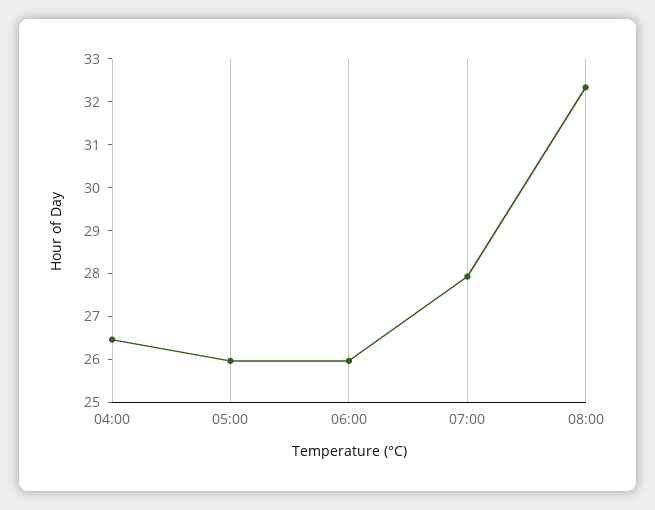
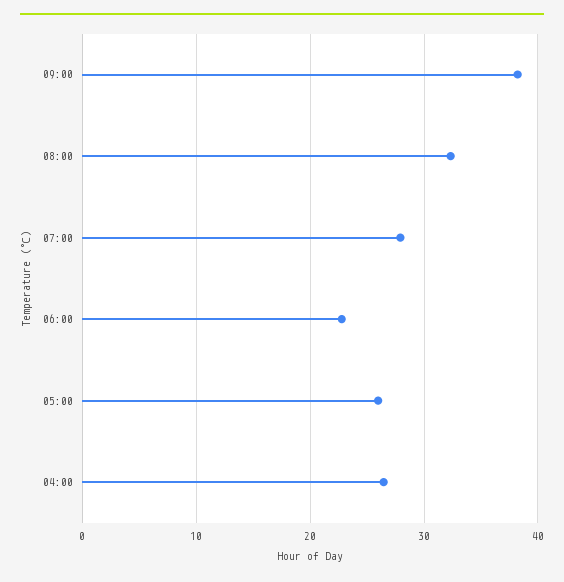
06:00: 26 -> 23
09:00: none -> 38

